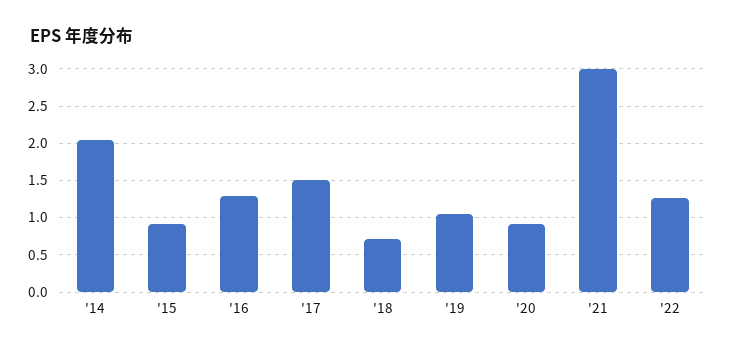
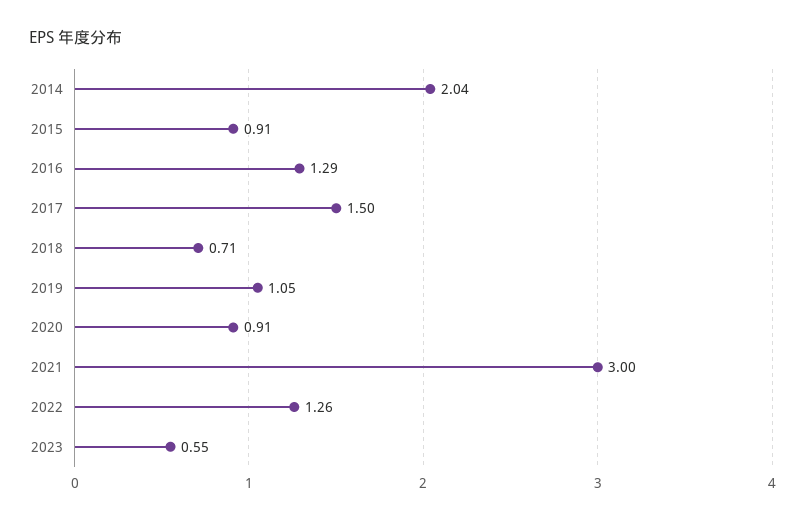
2023: none -> 0.55

